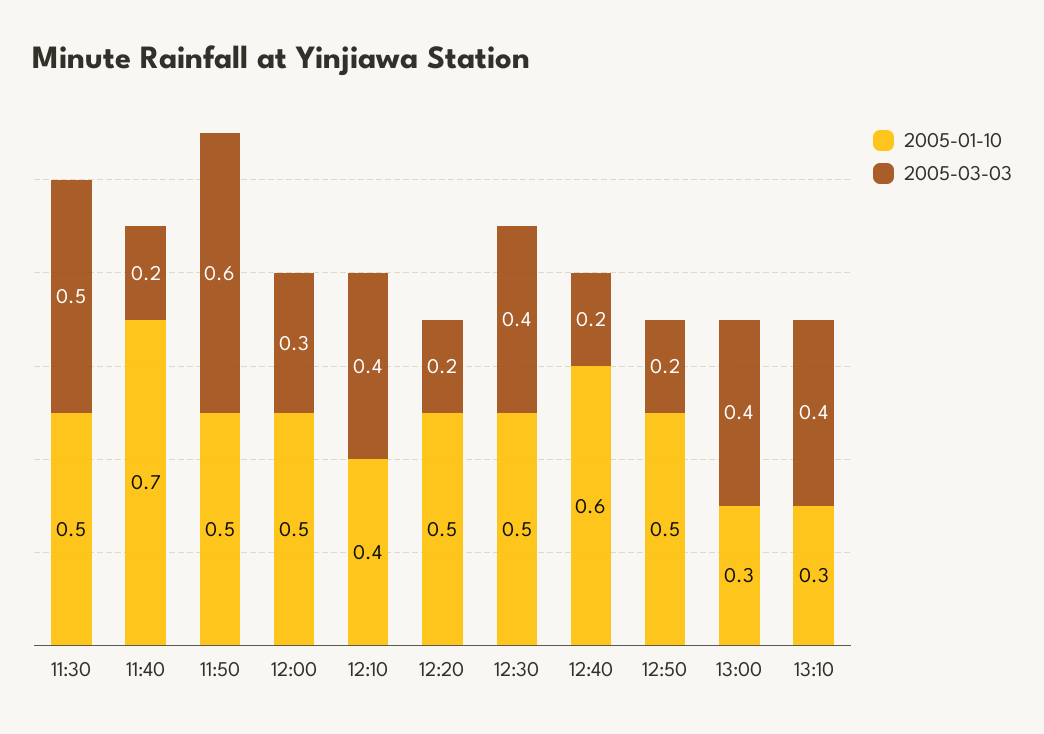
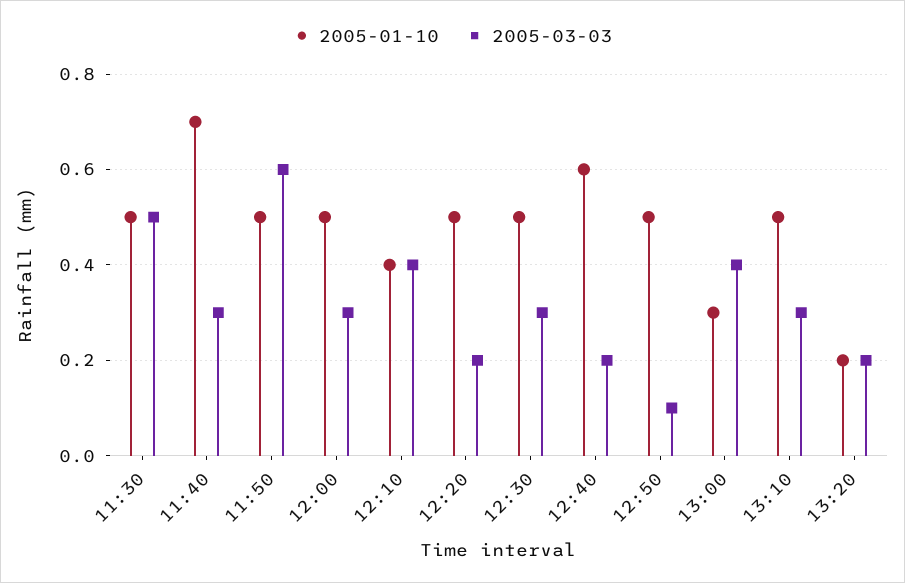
2005-03-03, 11:40: 0.2 -> 0.3
2005-03-03, 12:30: 0.4 -> 0.3
2005-03-03, 12:50: 0.2 -> 0.1
2005-01-10, 13:10: 0.3 -> 0.5
2005-03-03, 13:10: 0.4 -> 0.3
2005-01-10, 13:20: none -> 0.2
2005-03-03, 13:20: none -> 0.2

